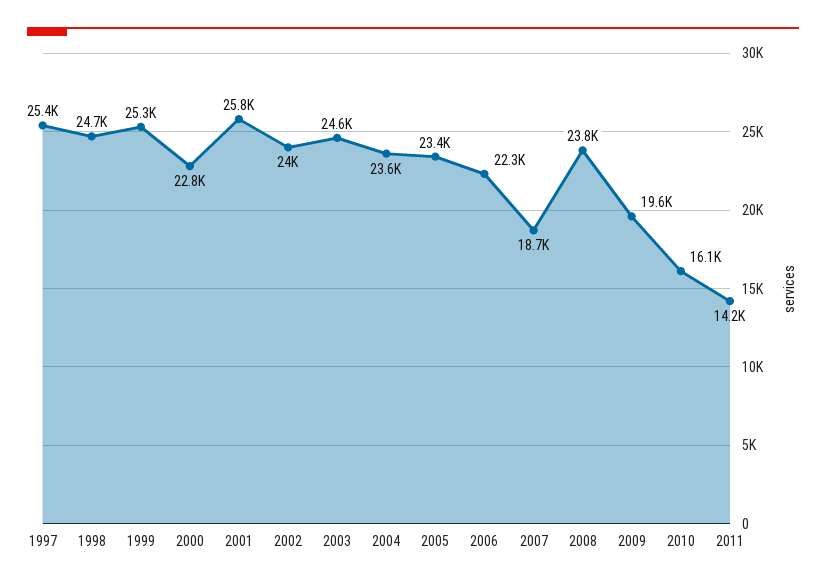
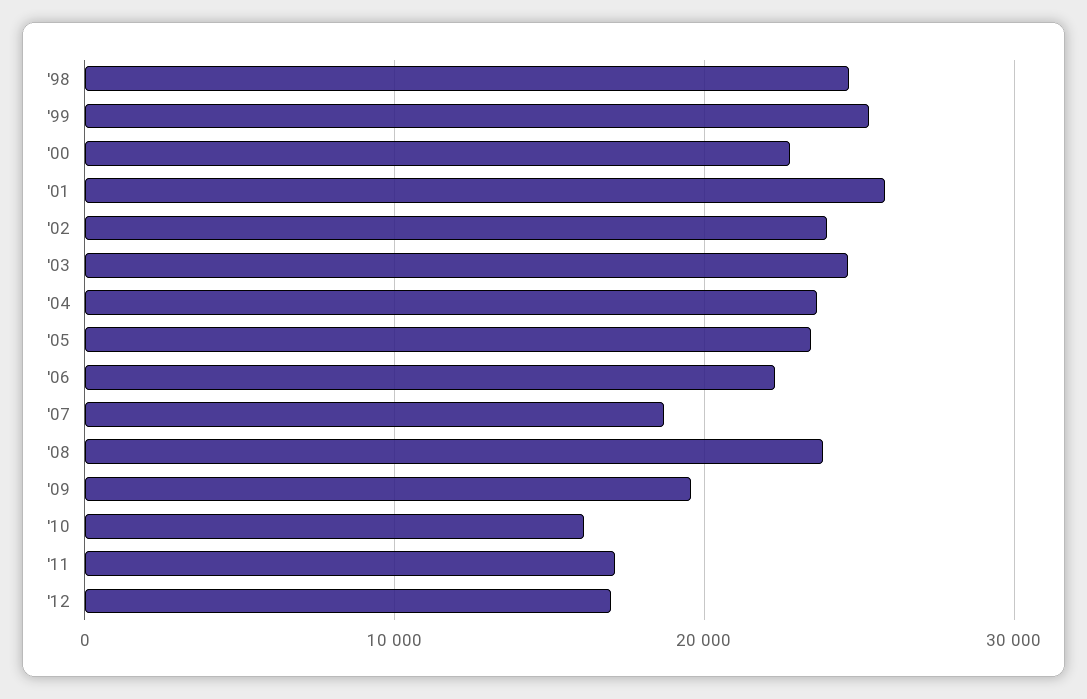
1997: 25400 -> none
2011: 14200 -> 17000
'12: none -> 17000

